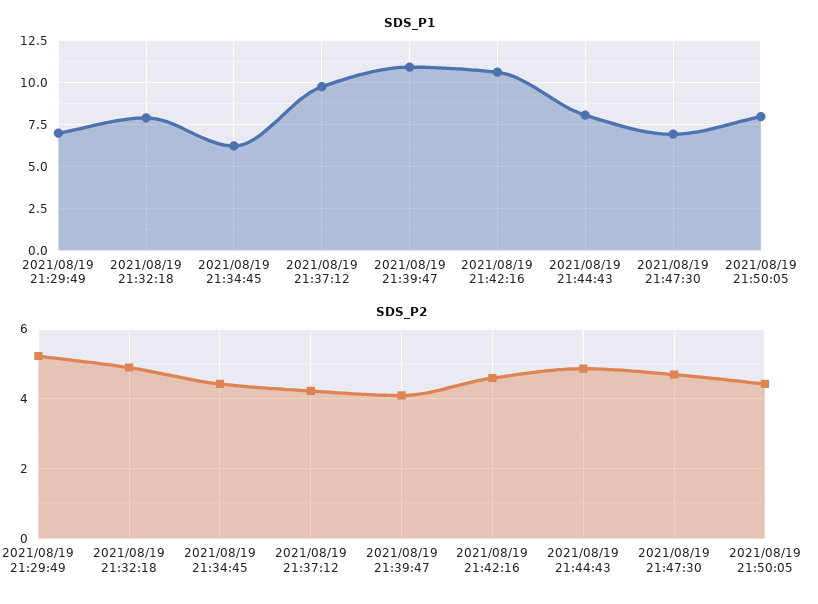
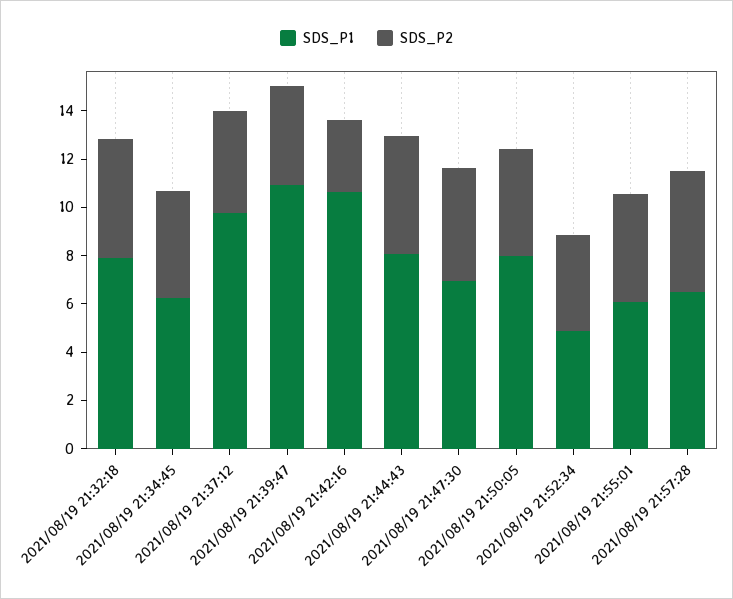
SDS_P1, 2021/08/19 21:29:49: 7 -> none
SDS_P2, 2021/08/19 21:29:49: 5.2 -> none
SDS_P2, 2021/08/19 21:42:16: 4.6 -> 3
SDS_P1, 2021/08/19 21:52:34: none -> 5
SDS_P2, 2021/08/19 21:52:34: none -> 4
SDS_P1, 2021/08/19 21:55:01: none -> 6
SDS_P2, 2021/08/19 21:55:01: none -> 4.5
SDS_P1, 2021/08/19 21:57:28: none -> 6.5
SDS_P2, 2021/08/19 21:57:28: none -> 5

